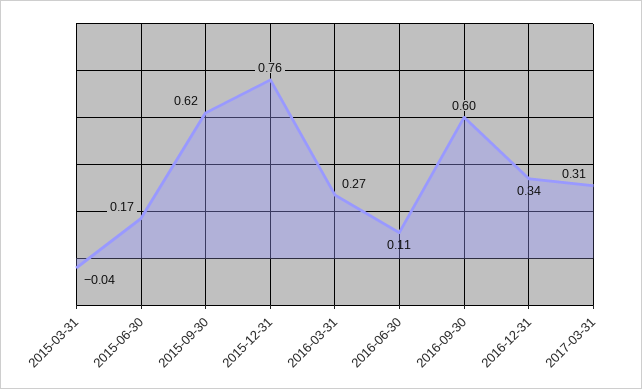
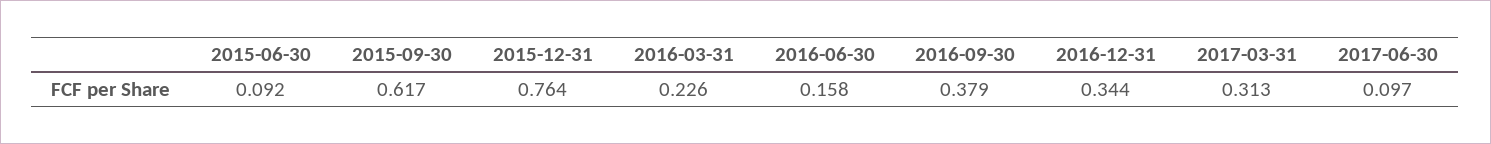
2015-03-31: -0.04 -> none
2015-06-30: 0.17 -> 0.092
2016-03-31: 0.27 -> 0.226
2016-06-30: 0.11 -> 0.158
2016-09-30: 0.6 -> 0.379
2017-06-30: none -> 0.097

